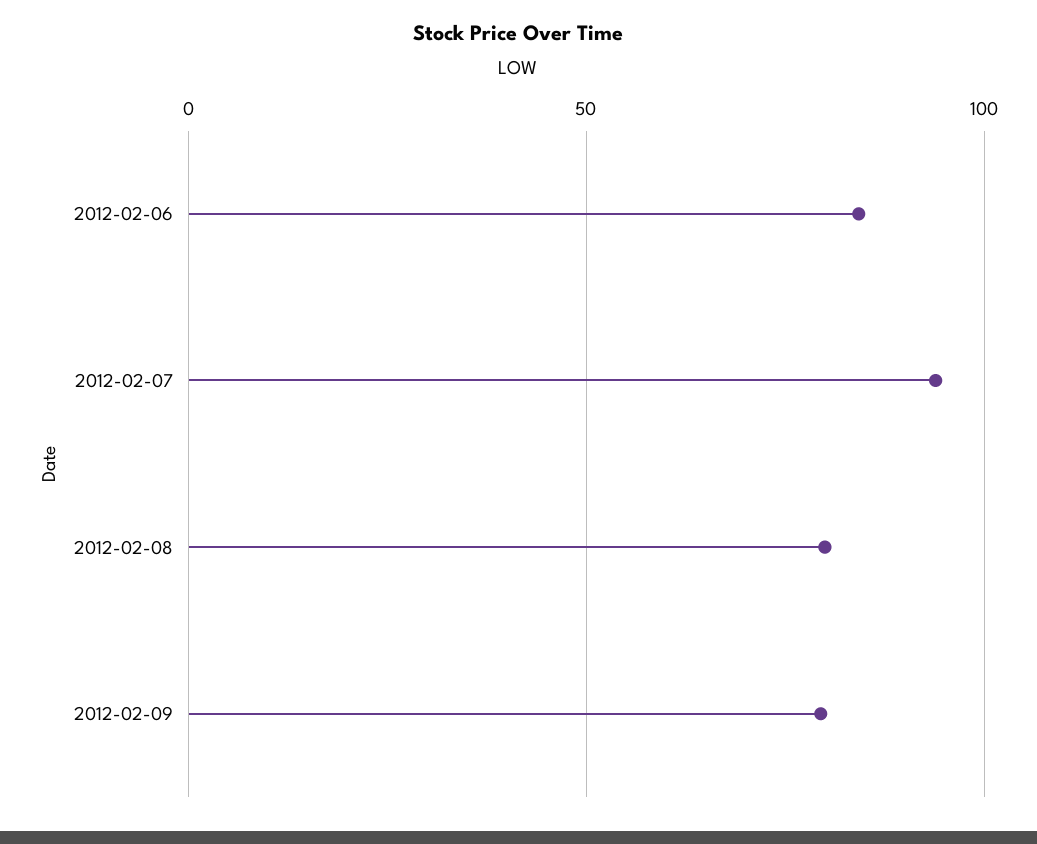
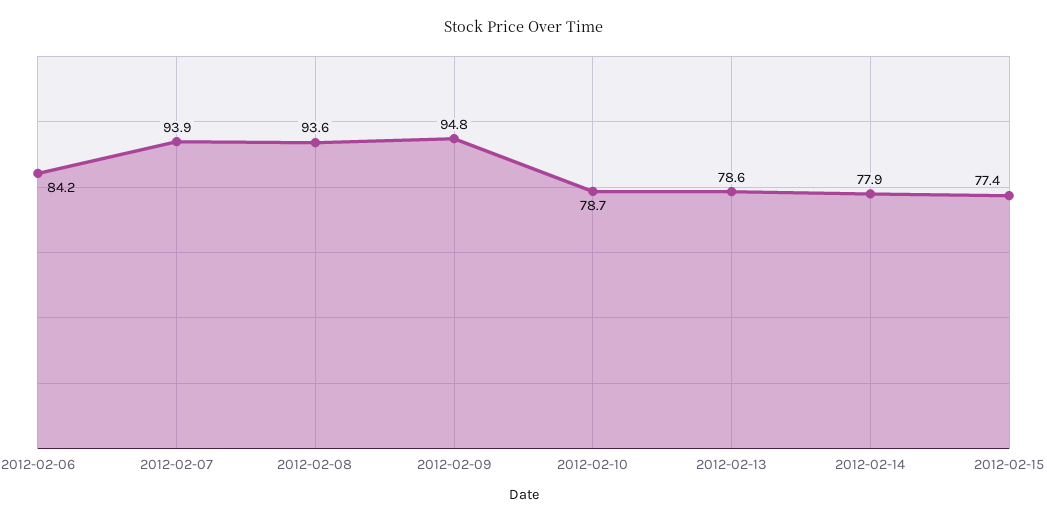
2012-02-08: 80 -> 93.6
2012-02-09: 80 -> 94.8
2012-02-10: none -> 78.7
2012-02-13: none -> 78.6
2012-02-14: none -> 77.9
2012-02-15: none -> 77.4

